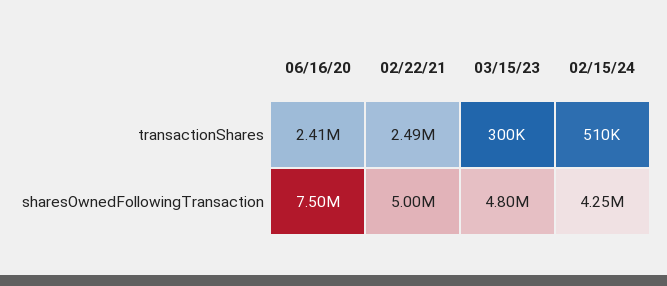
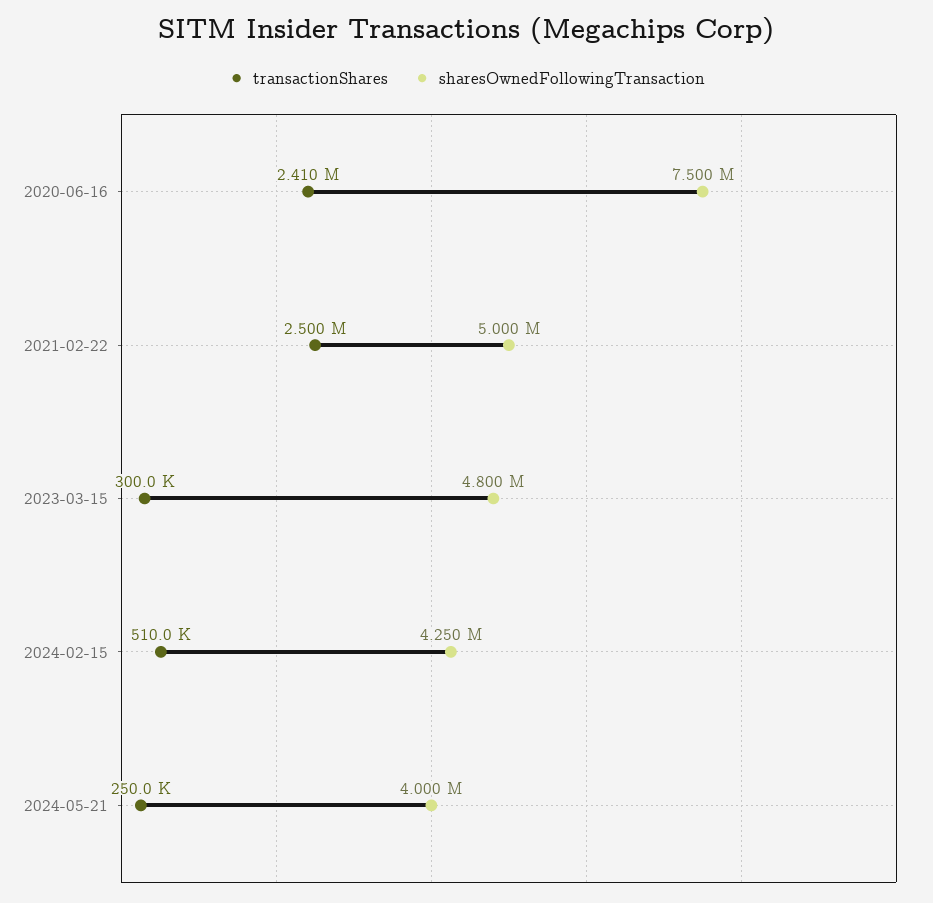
transactionShares, 02/22/21: 2490000 -> 2500000
transactionShares, 2024-05-21: none -> 250000
sharesOwnedFollowingTransaction, 2024-05-21: none -> 4000000

